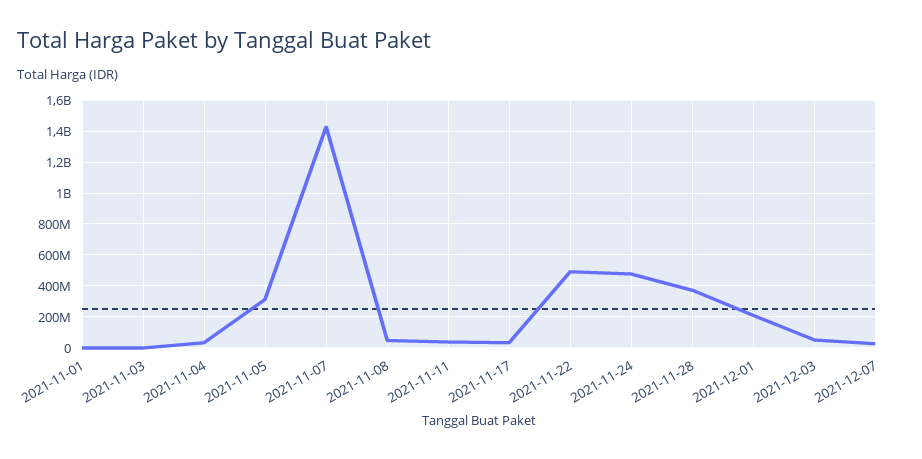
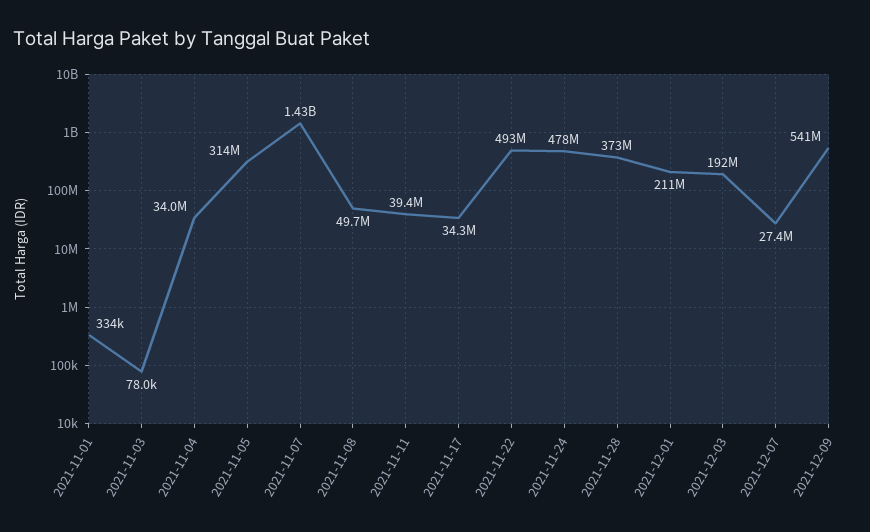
2021-12-03: 50000000 -> 192000000
2021-12-09: none -> 541000000

